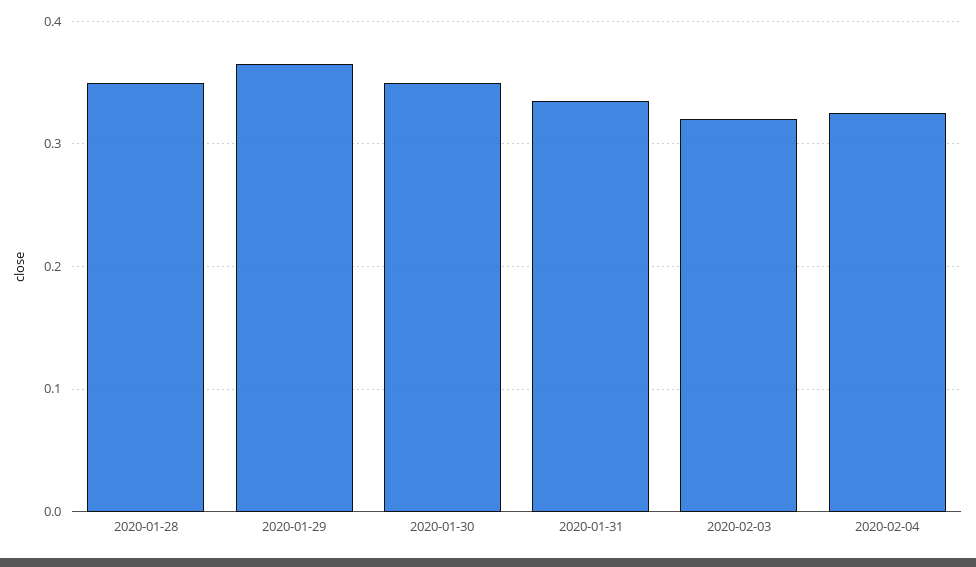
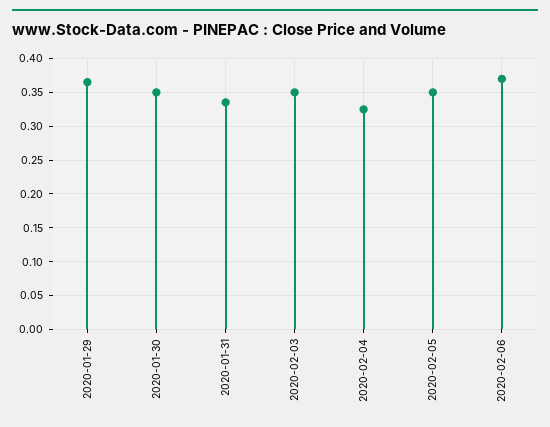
2020-01-28: 0.35 -> none
2020-02-03: 0.32 -> 0.35
2020-02-05: none -> 0.35
2020-02-06: none -> 0.37

